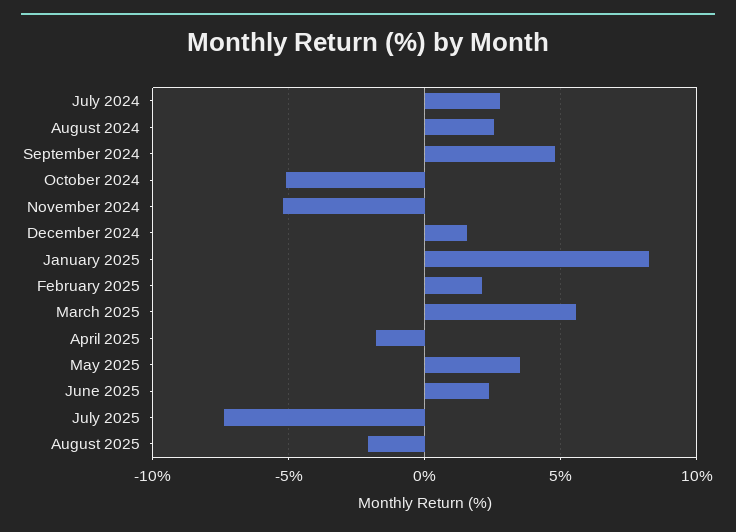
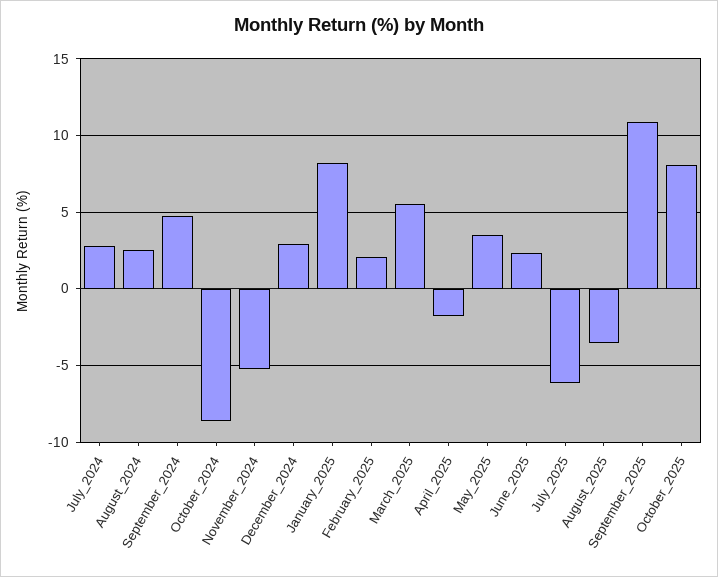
October 2024: -5 -> -8.5
December 2024: 1.5 -> 3
July 2025: -7.5 -> -6
August 2025: -2 -> -3.5
September_2025: none -> 11
October_2025: none -> 8

